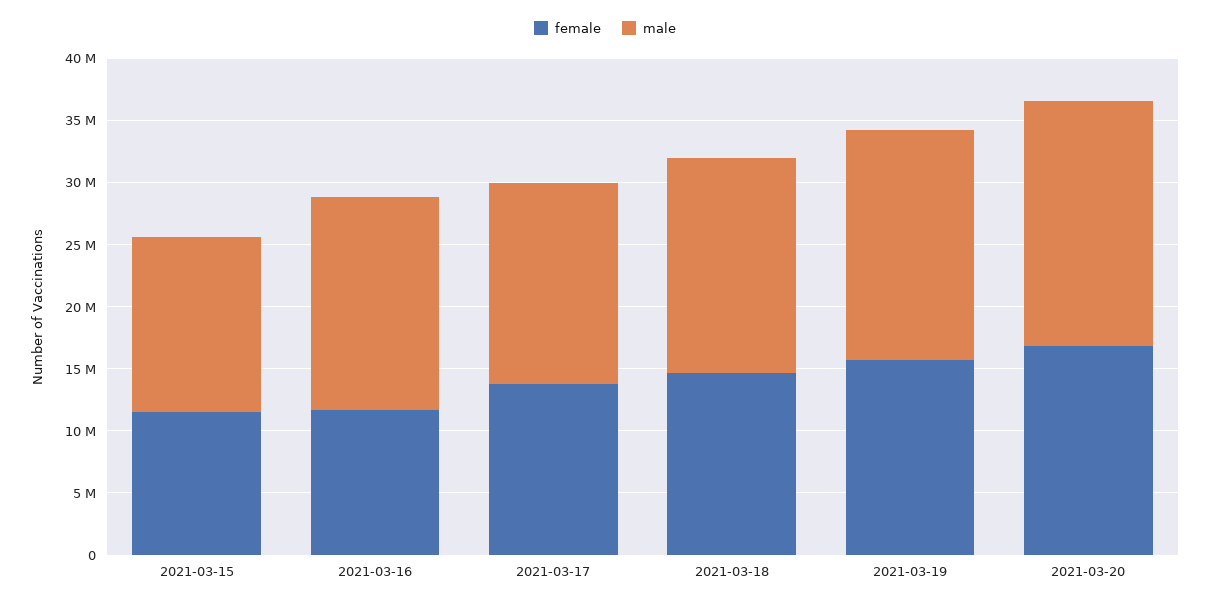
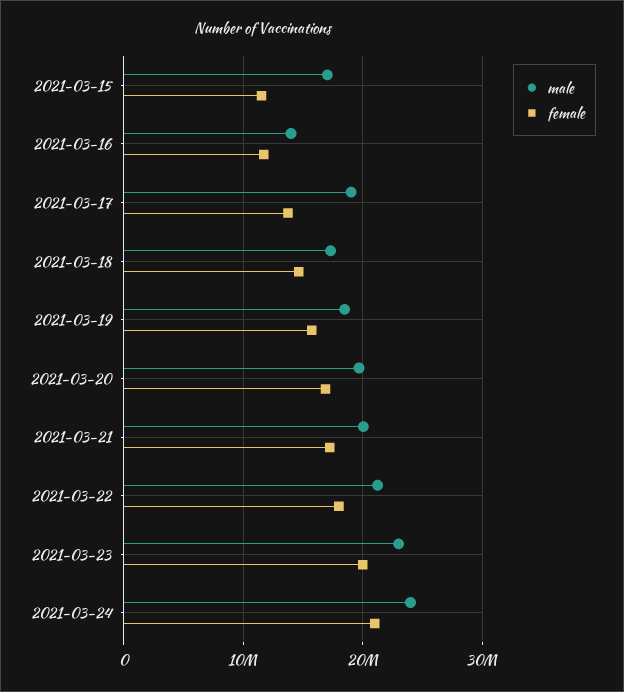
male, 2021-03-15: 14000000 -> 17000000
male, 2021-03-16: 17000000 -> 14000000
male, 2021-03-17: 16000000 -> 19000000
male, 2021-03-21: none -> 20000000
female, 2021-03-21: none -> 17000000
male, 2021-03-22: none -> 21000000
female, 2021-03-22: none -> 18000000
male, 2021-03-23: none -> 23000000
female, 2021-03-23: none -> 20000000
male, 2021-03-24: none -> 24000000
female, 2021-03-24: none -> 21000000

